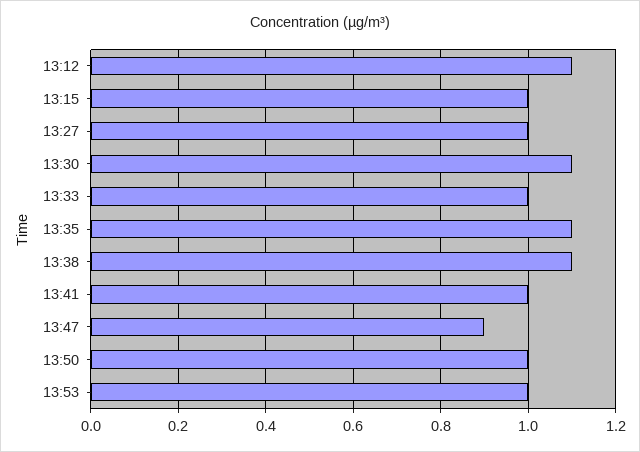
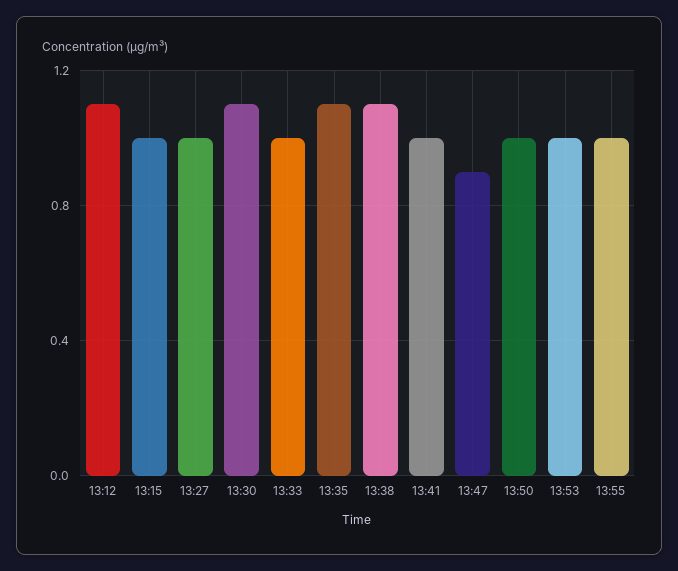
13:55: none -> 1

